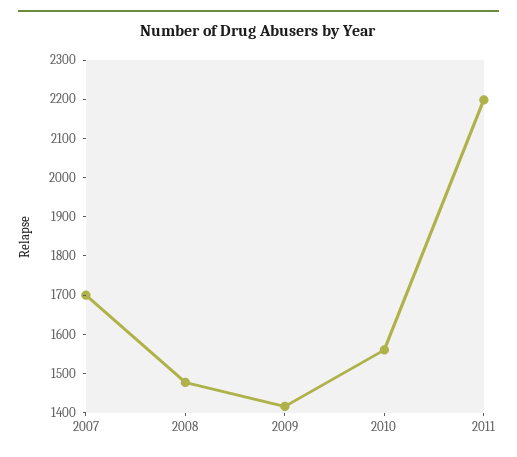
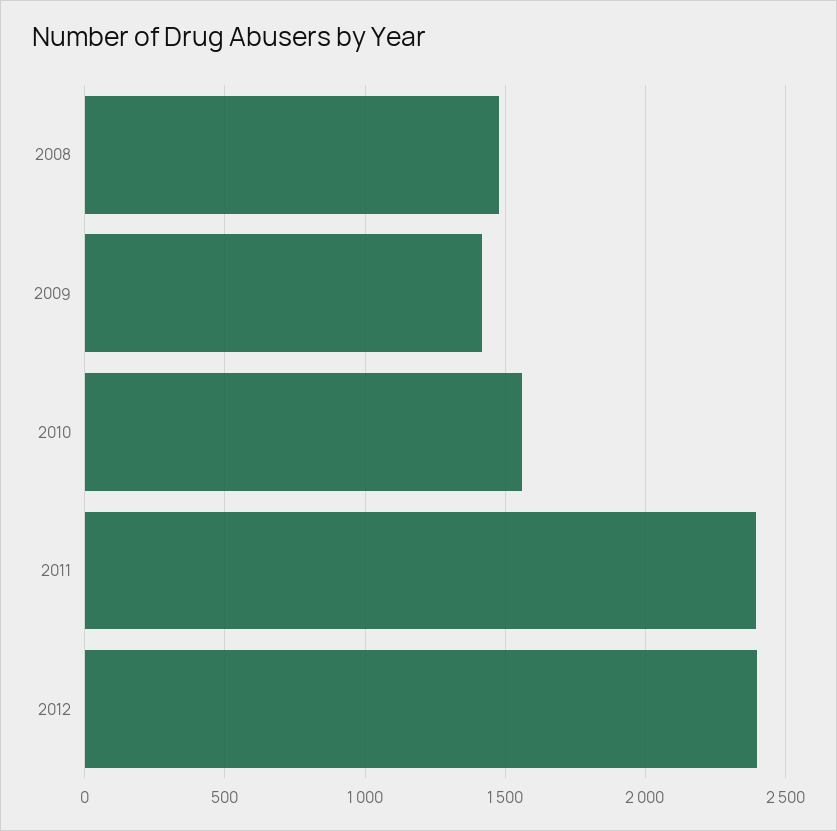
2007: 1700 -> none
2011: 2200 -> 2400
2012: none -> 2400

